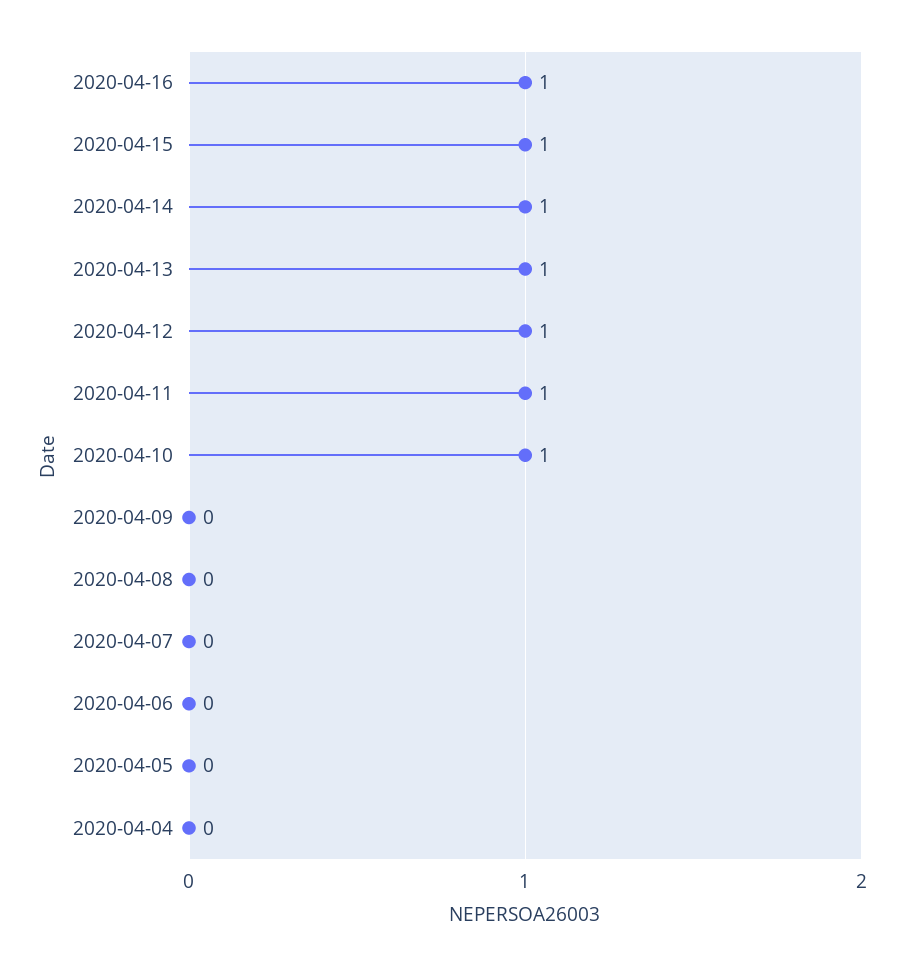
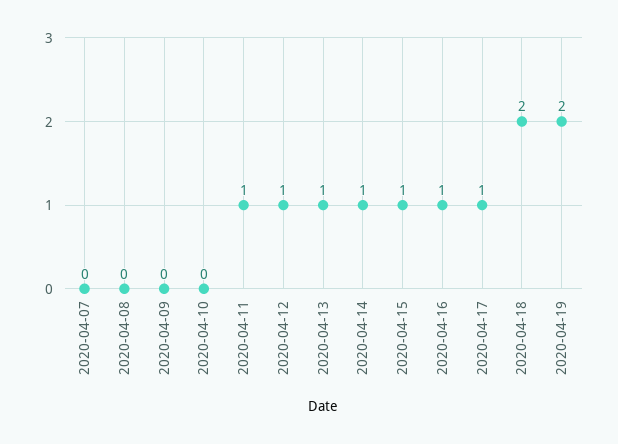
2020-04-10: 1 -> 0
2020-04-06: 0 -> none
2020-04-05: 0 -> none
2020-04-04: 0 -> none
2020-04-17: none -> 1
2020-04-18: none -> 2
2020-04-19: none -> 2

